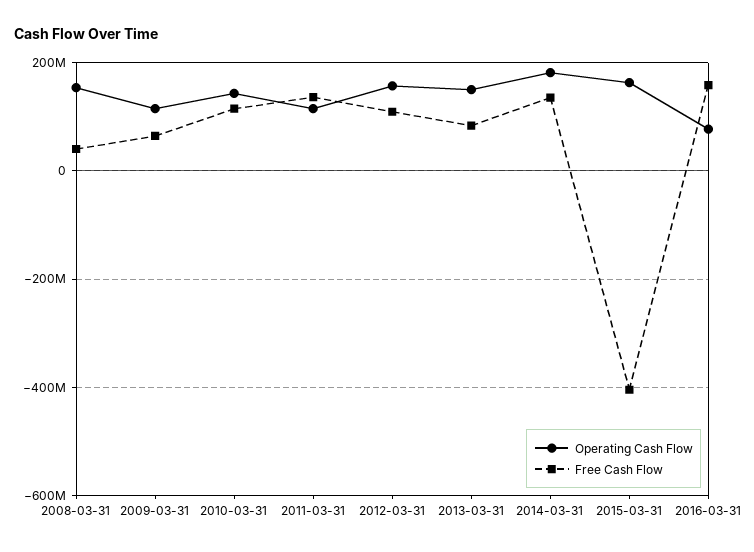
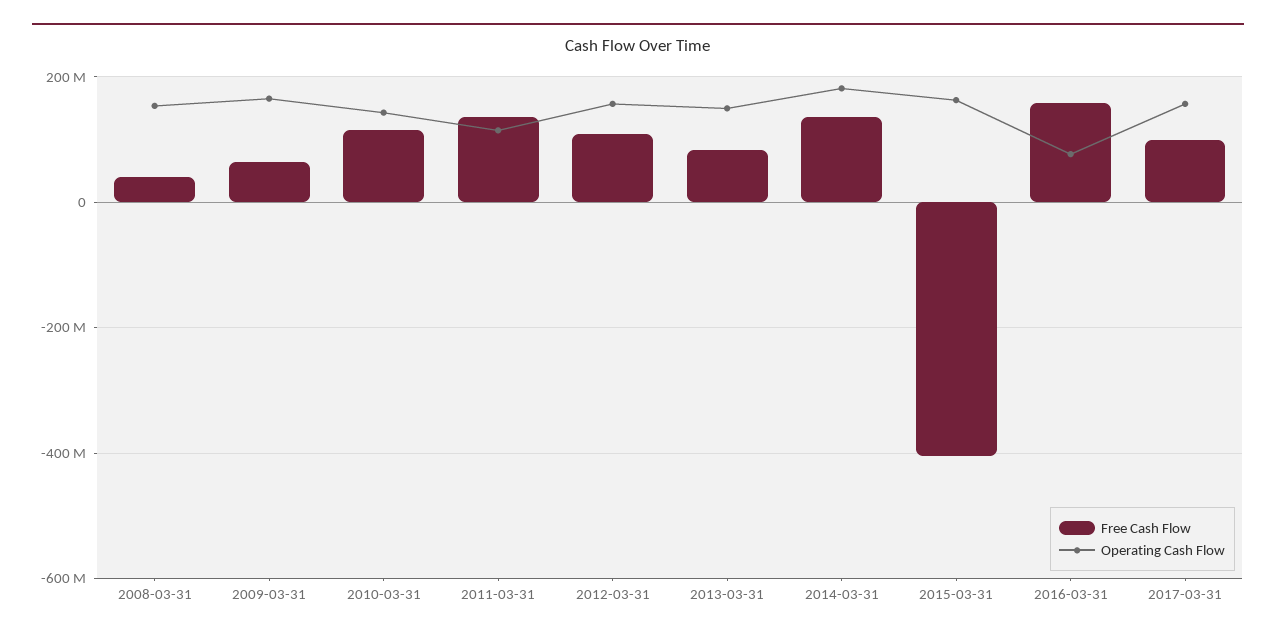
Operating Cash Flow, 2009-03-31: 120000000 -> 160000000
Free Cash Flow, 2017-03-31: none -> 100000000
Operating Cash Flow, 2017-03-31: none -> 160000000

